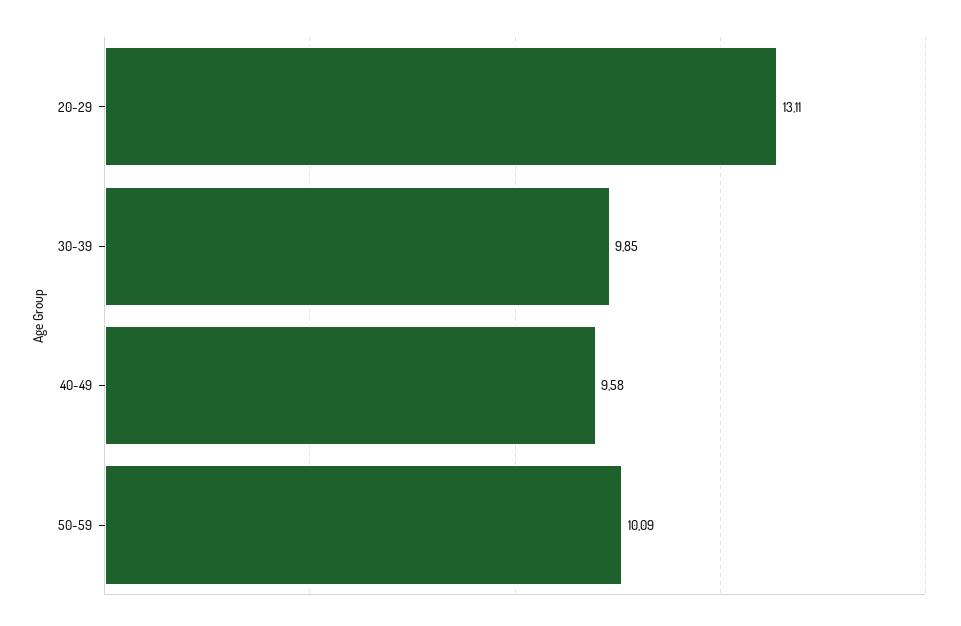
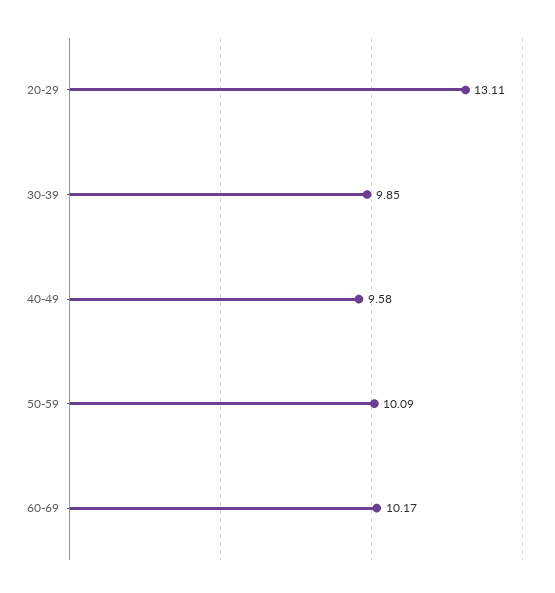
60-69: none -> 10.17

